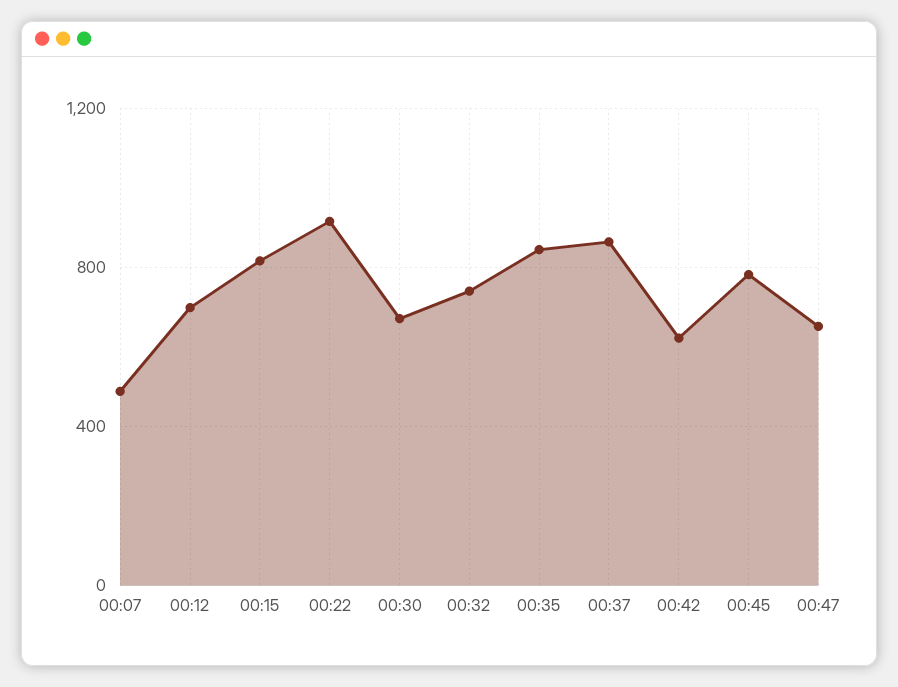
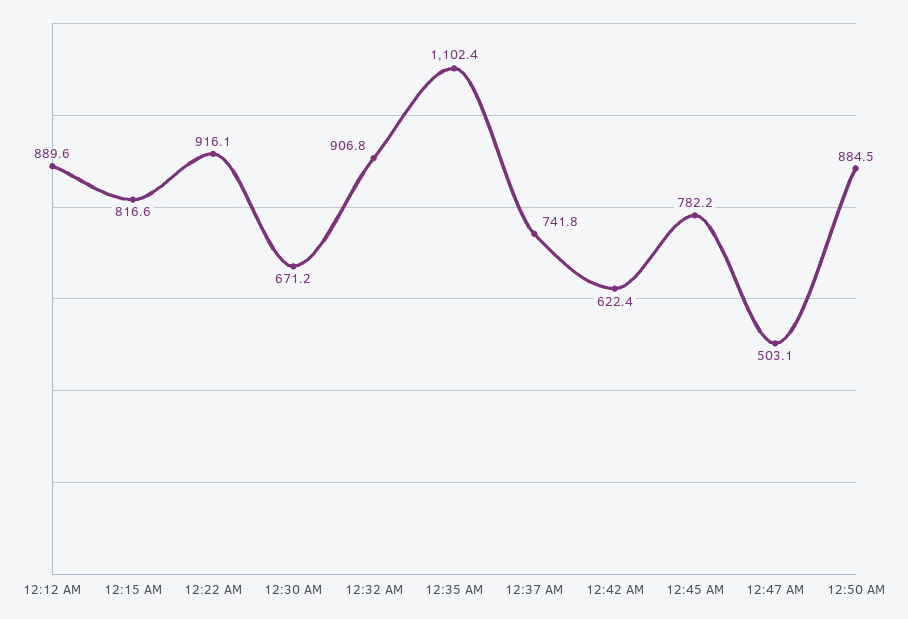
00:07: 500 -> none
00:12: 700 -> 889.6
00:32: 750 -> 906.8
00:35: 850 -> 1102.4
00:37: 850 -> 741.8
00:47: 650 -> 503.1
12:50 AM: none -> 884.5

